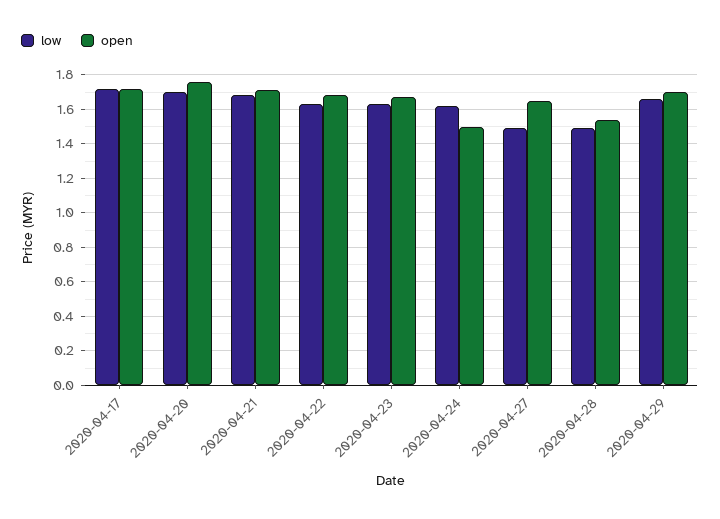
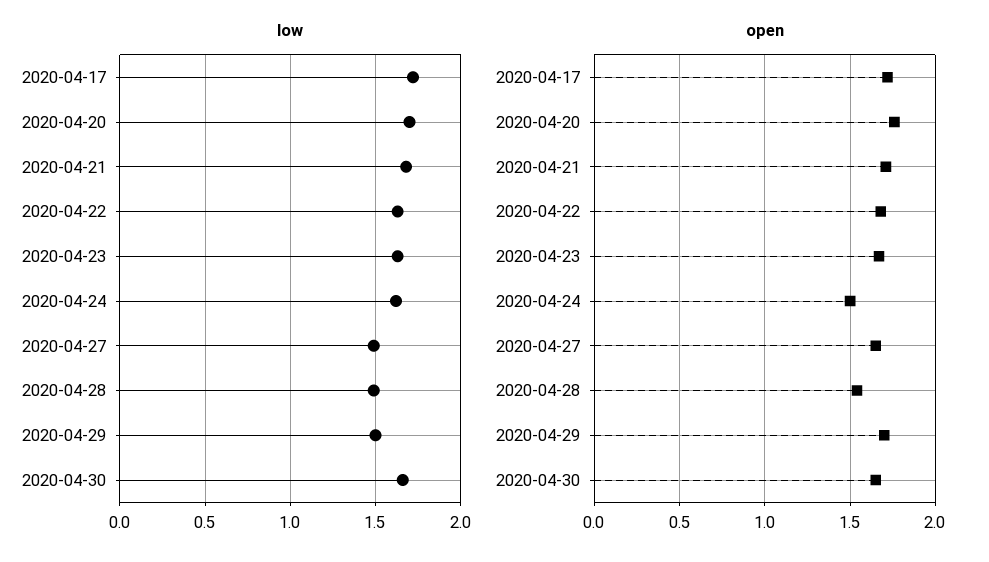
low, 2020-04-29: 1.65 -> 1.5
low, 2020-04-30: none -> 1.65
open, 2020-04-30: none -> 1.65

